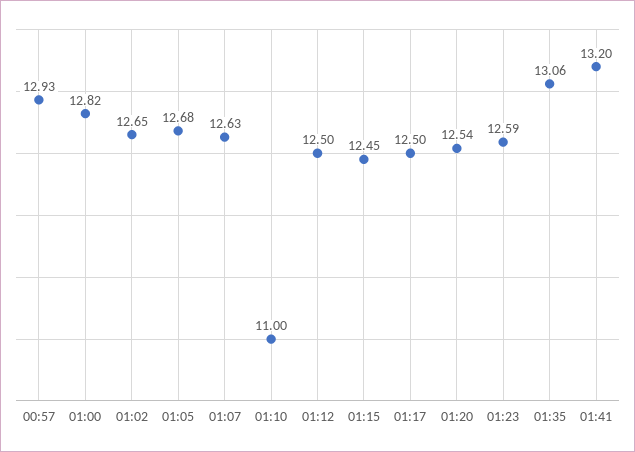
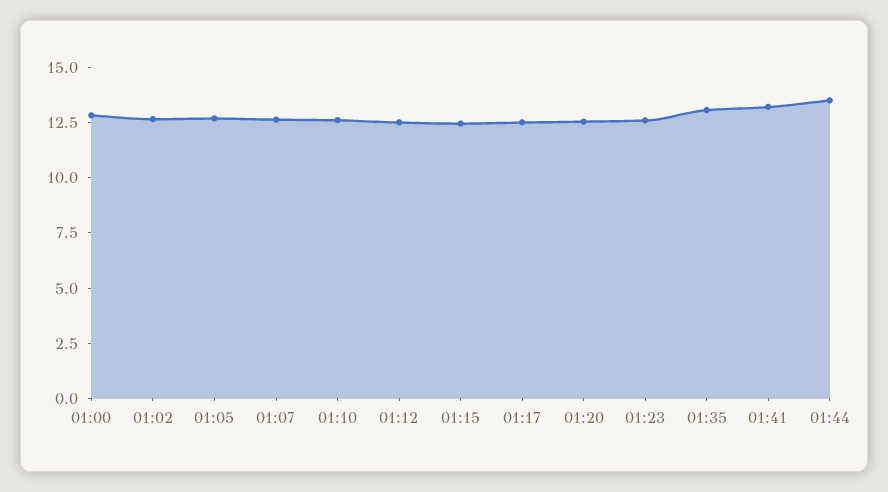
00:57: 12.93 -> none
01:10: 11 -> 12.5
01:44: none -> 13.5

